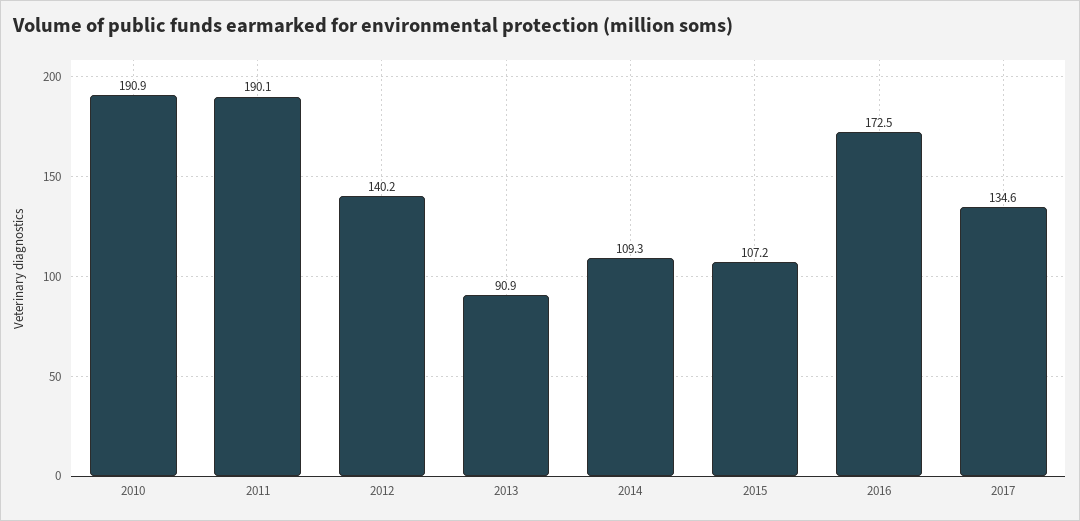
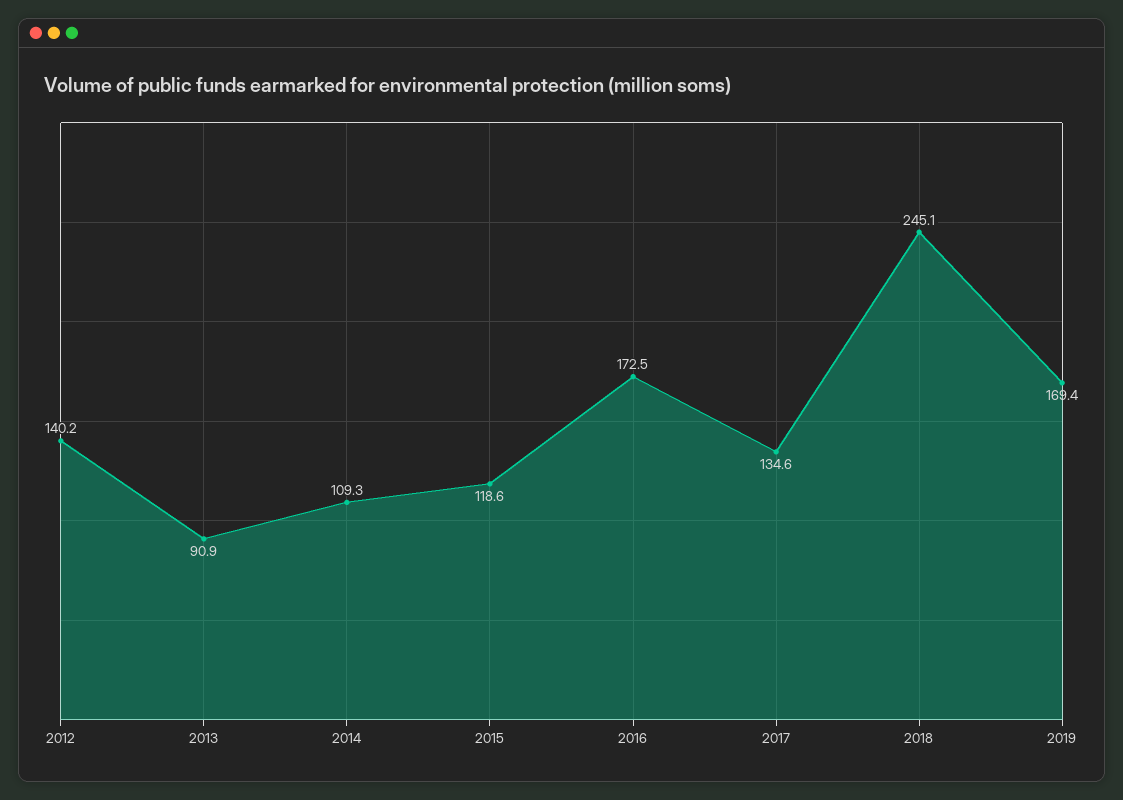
2010: 190.9 -> none
2011: 190.1 -> none
2015: 107.2 -> 118.6
2018: none -> 245.1
2019: none -> 169.4

